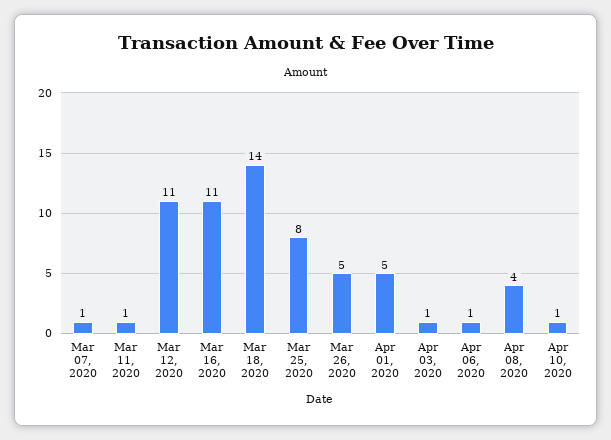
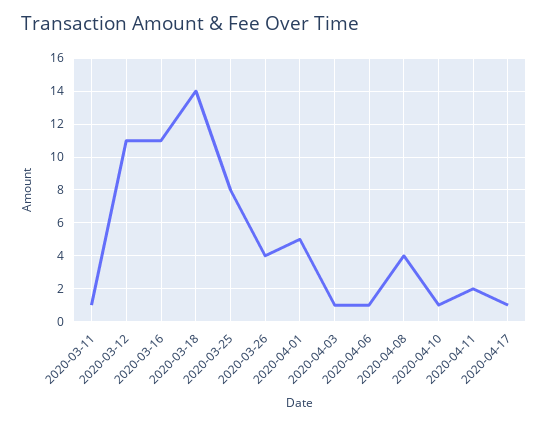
Mar 07, 2020: 1 -> none
Mar 26, 2020: 5 -> 4
2020-04-11: none -> 2
2020-04-17: none -> 1

